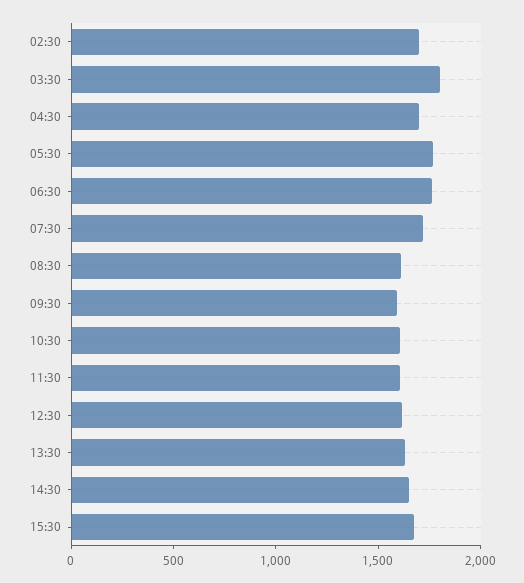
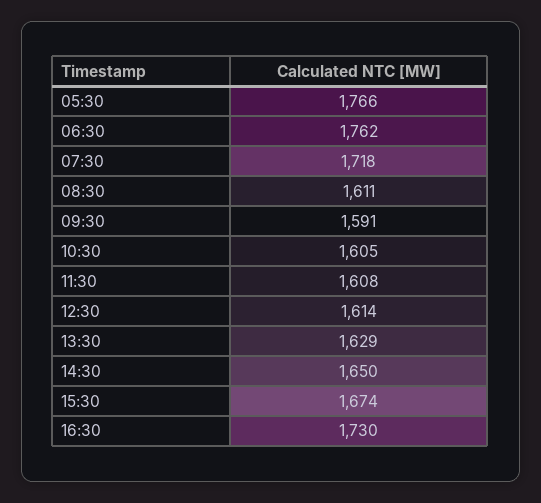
02:30: 1700 -> none
03:30: 1800 -> none
04:30: 1700 -> none
16:30: none -> 1730

